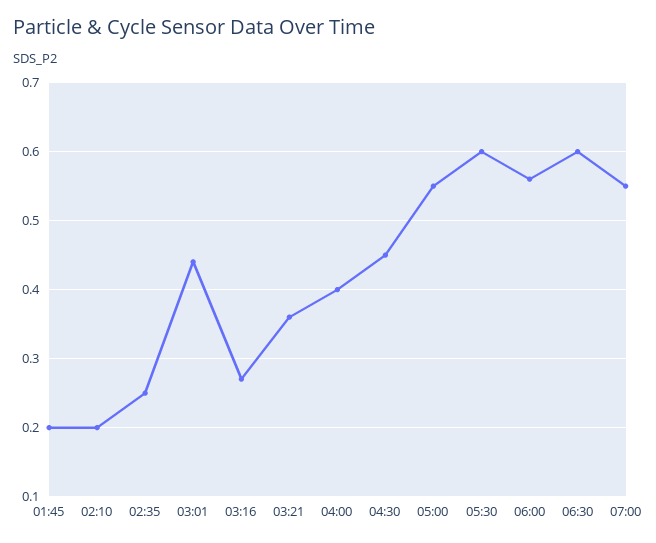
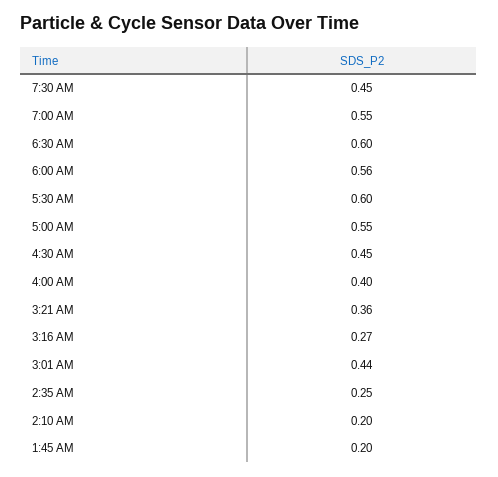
7:30 AM: none -> 0.45

